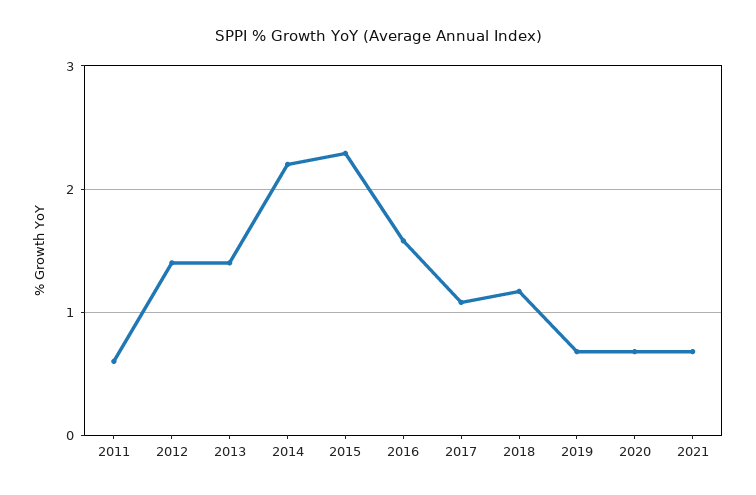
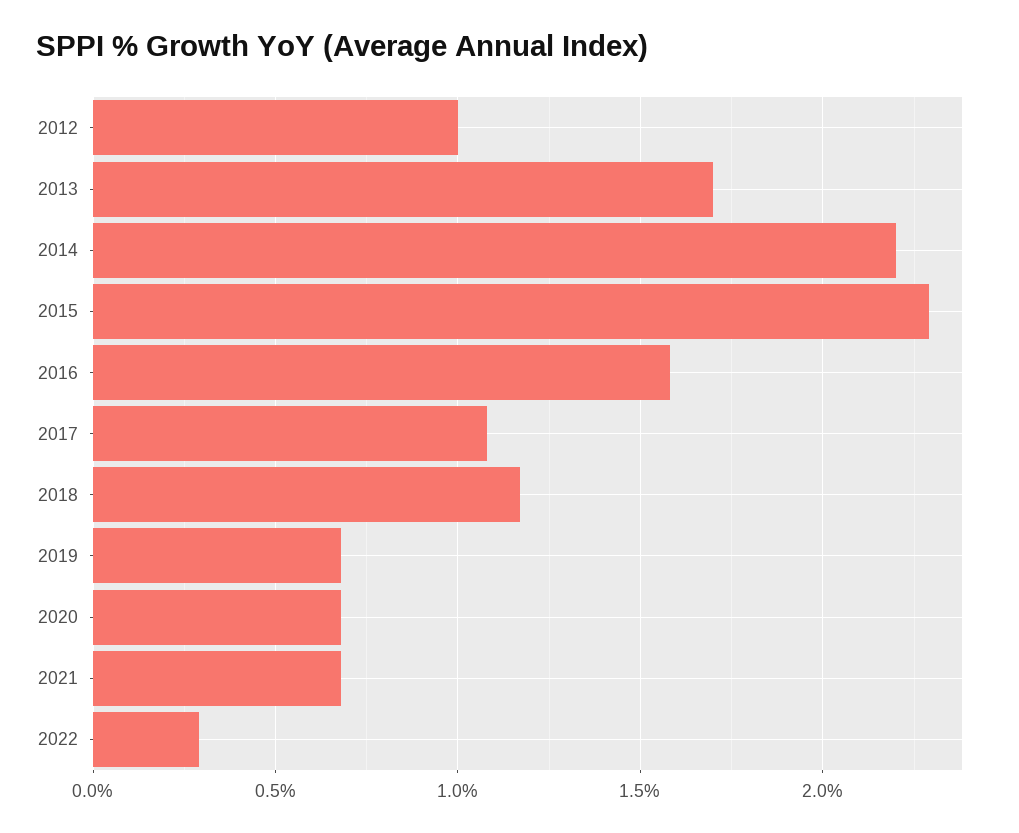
2011: 0.6 -> none
2012: 1.4 -> 1
2013: 1.4 -> 1.7
2022: none -> 0.3

